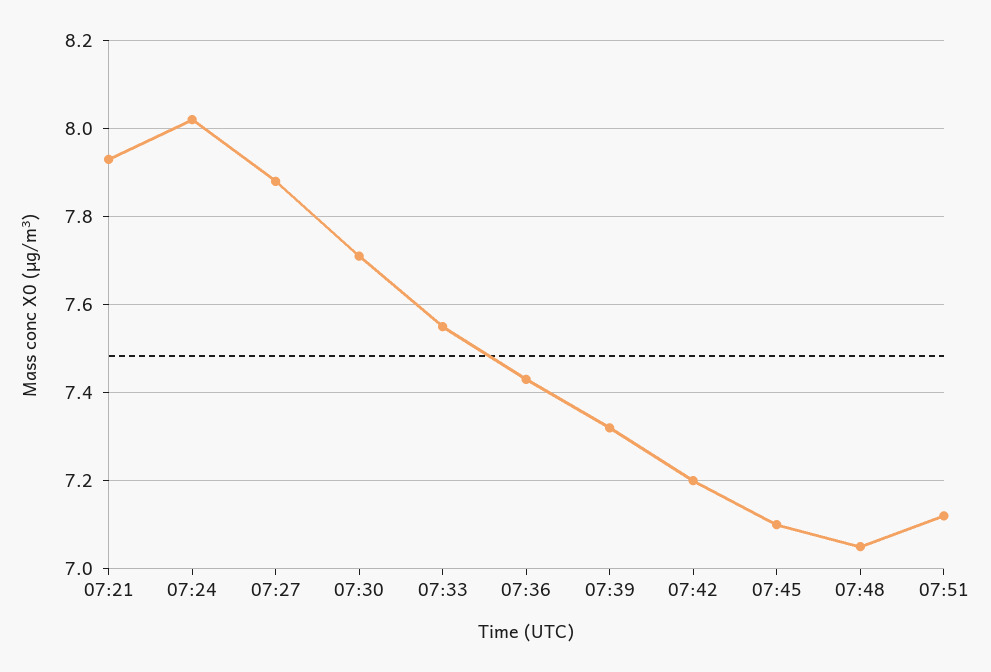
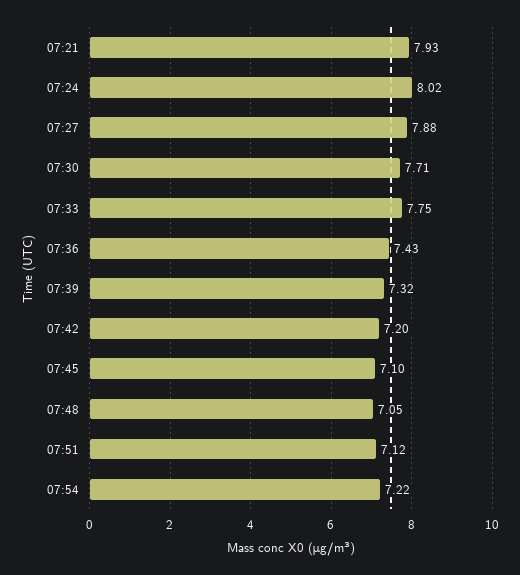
07:33: 7.55 -> 7.75
07:54: none -> 7.22

